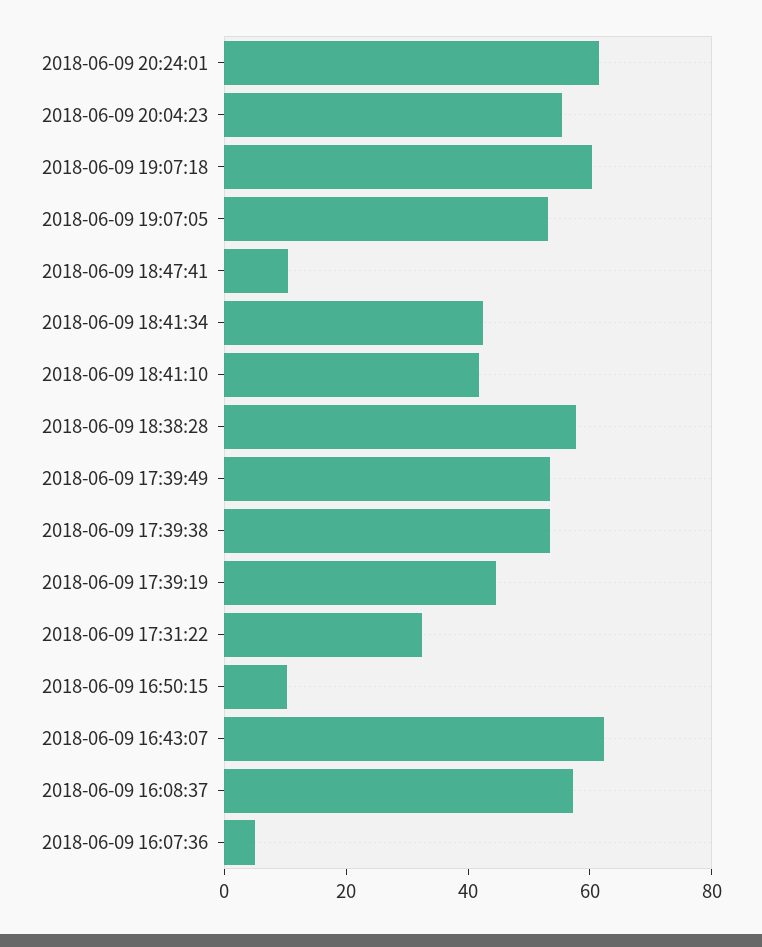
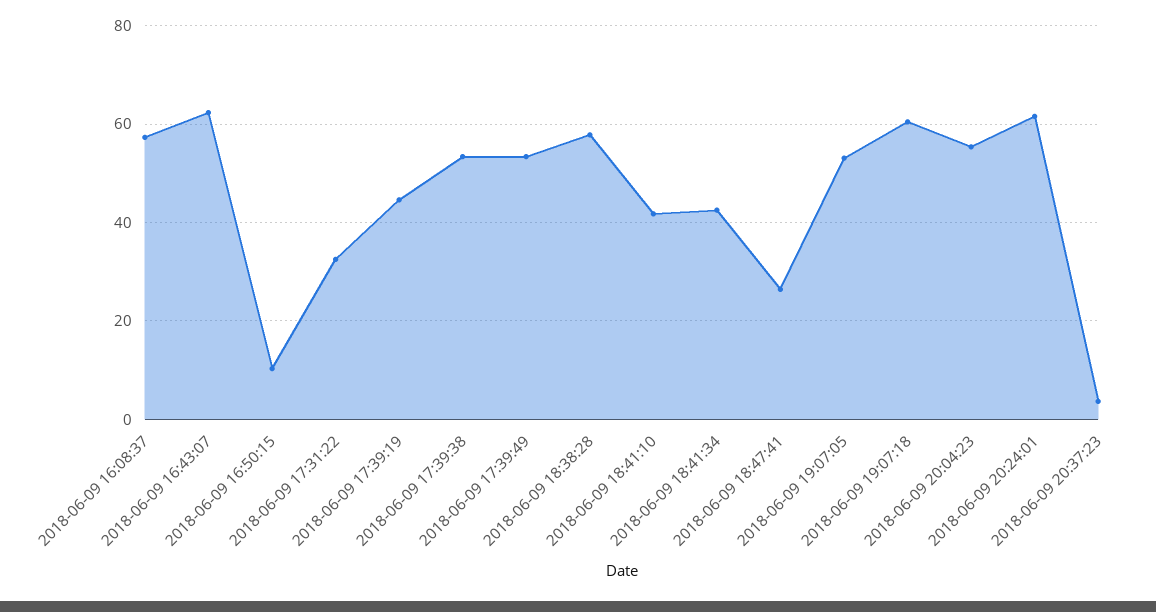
2018-06-09 18:47:41: 10 -> 26
2018-06-09 16:07:36: 5 -> none
2018-06-09 20:37:23: none -> 4

